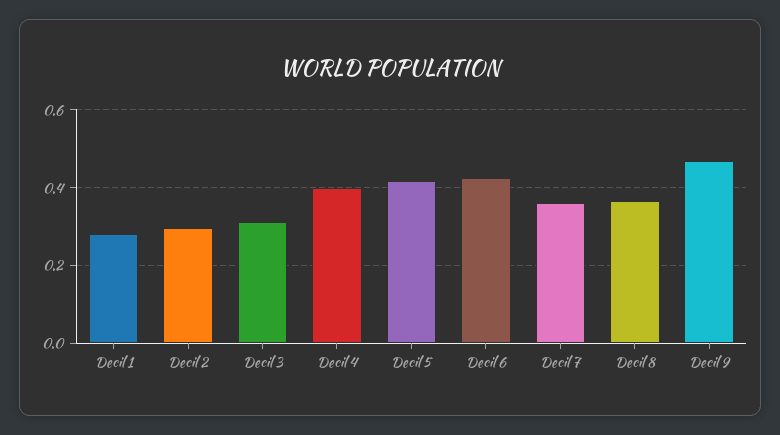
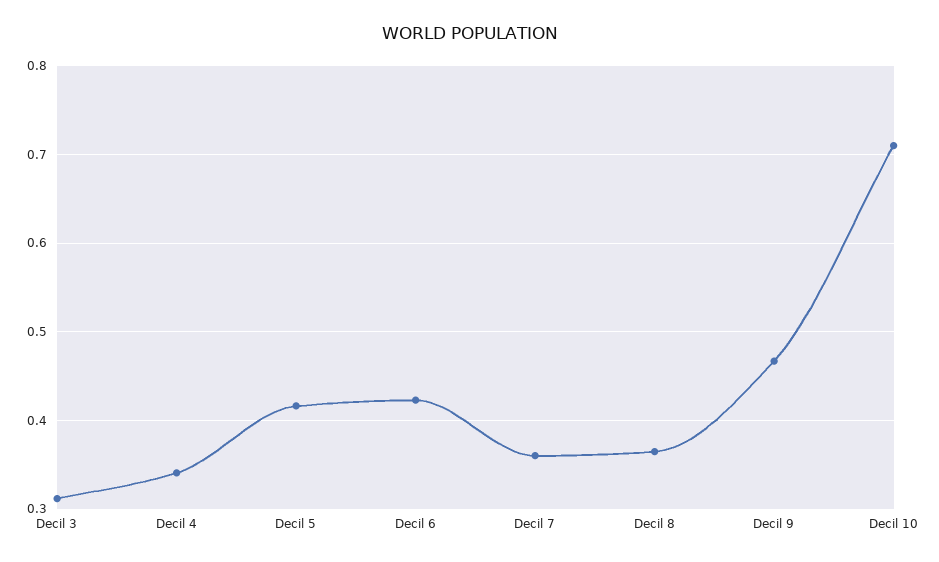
Decil 1: 0.28 -> none
Decil 2: 0.3 -> none
Decil 4: 0.4 -> 0.34
Decil 10: none -> 0.71

